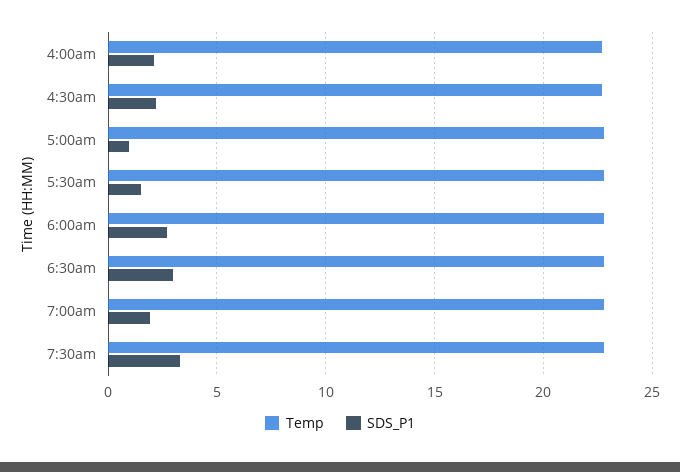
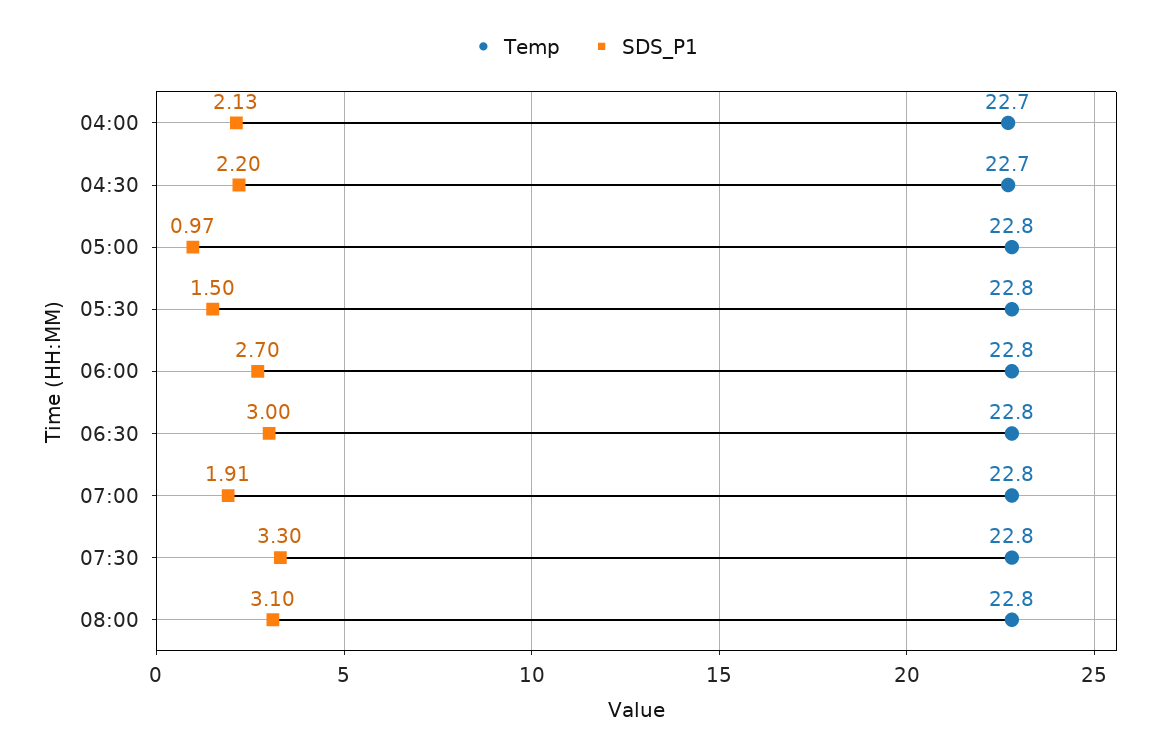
Temp, 08:00: none -> 22.8
SDS_P1, 08:00: none -> 3.1

